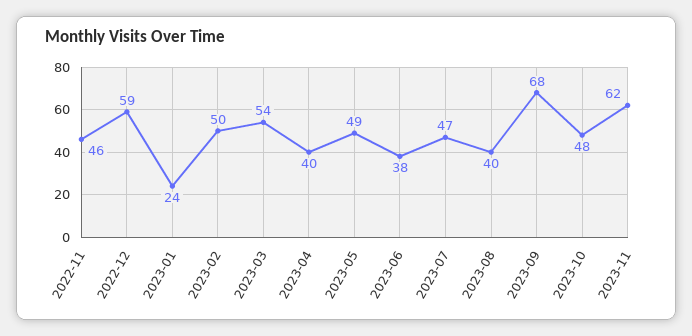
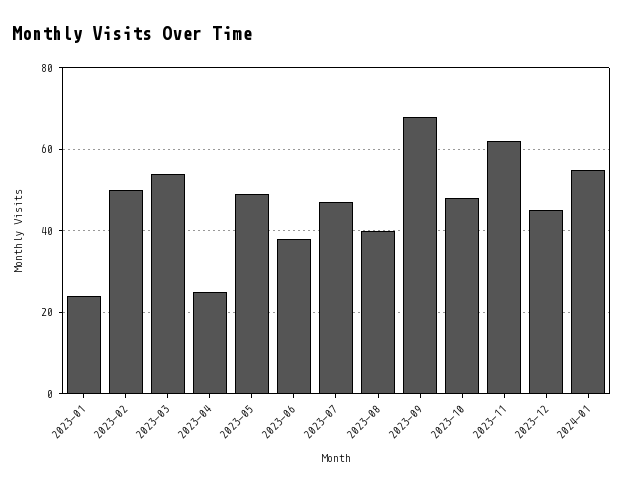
2022-11: 46 -> none
2022-12: 59 -> none
2023-04: 40 -> 25
2023-12: none -> 45
2024-01: none -> 55

